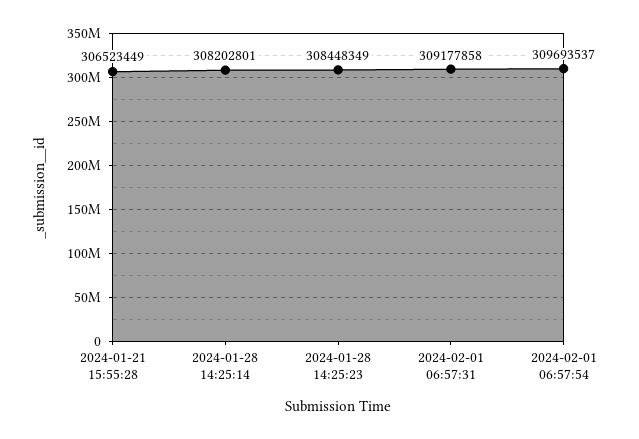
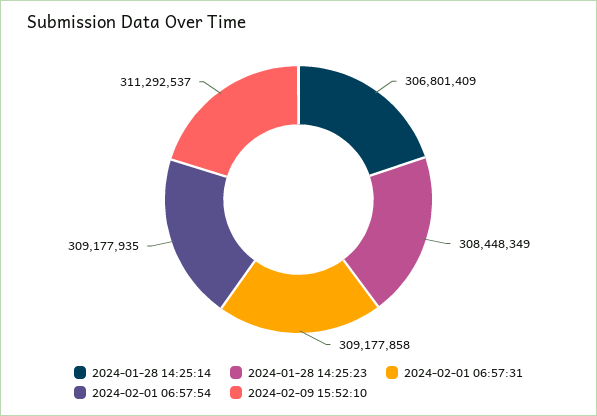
2024-01-21 15:55:28: 306523449 -> none
2024-01-28 14:25:14: 308202801 -> 306801409
2024-02-01 06:57:54: 309693537 -> 309177935
2024-02-09 15:52:10: none -> 311292537

